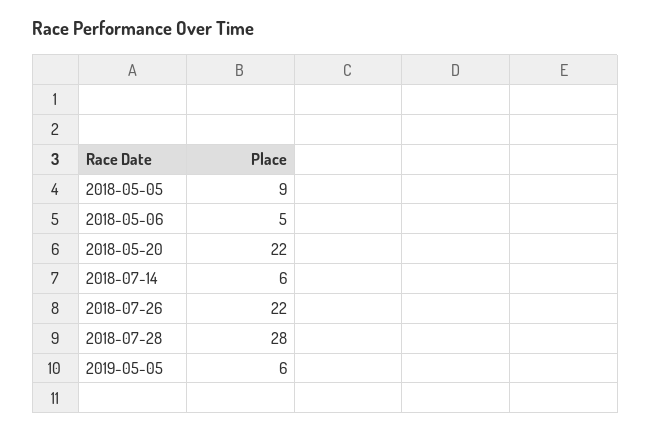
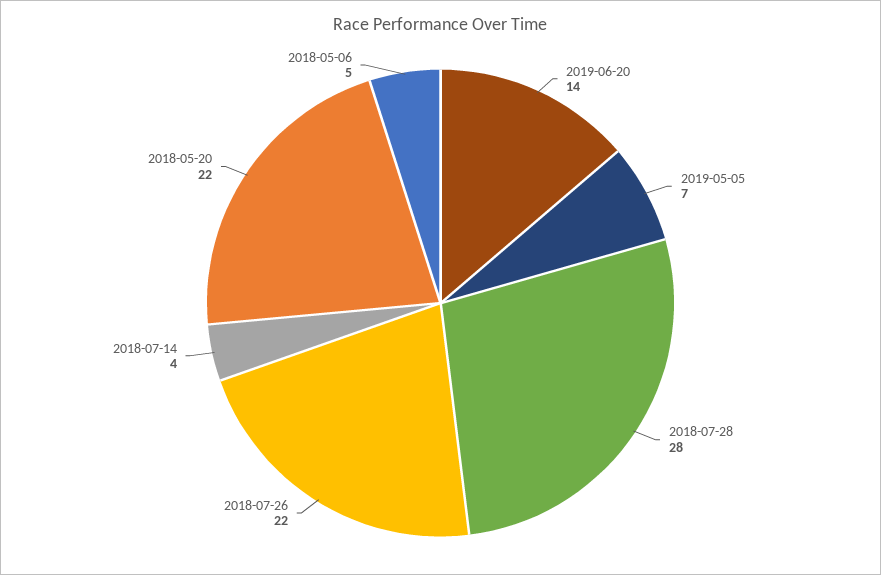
2018-05-05: 9 -> none
2018-07-14: 6 -> 4
2019-05-05: 6 -> 7
2019-06-20: none -> 14

